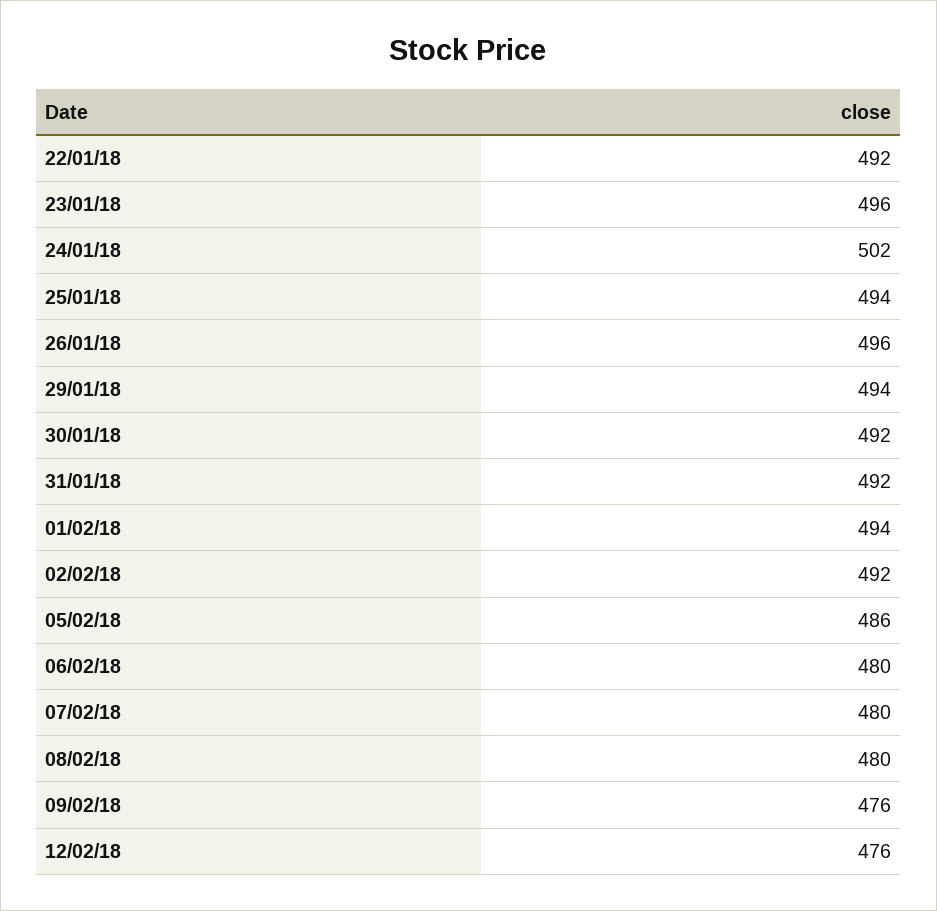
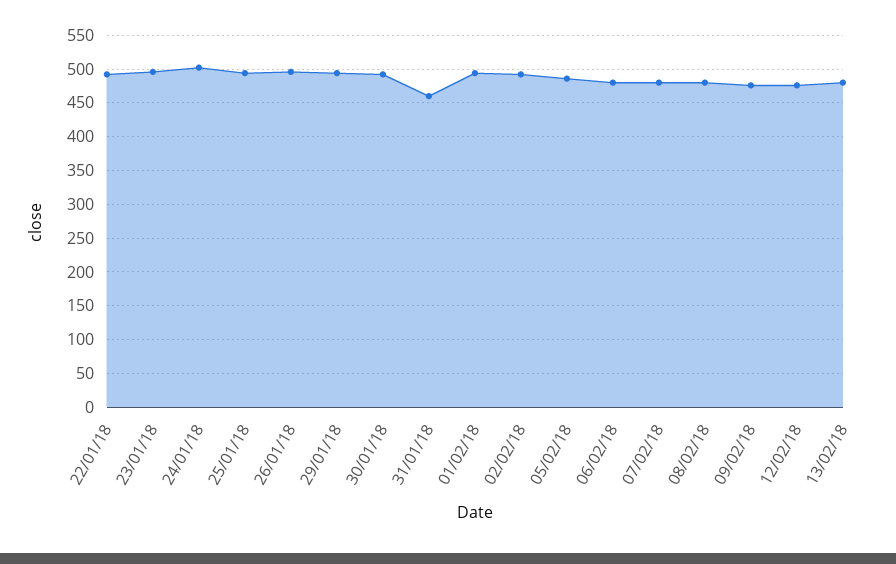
31/01/18: 492 -> 460
13/02/18: none -> 480

